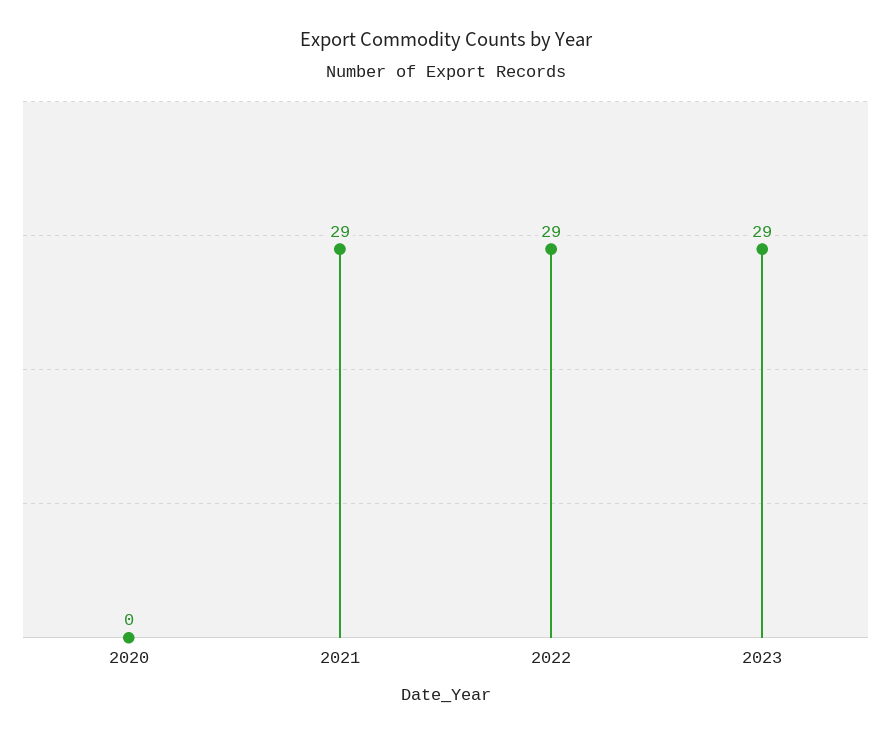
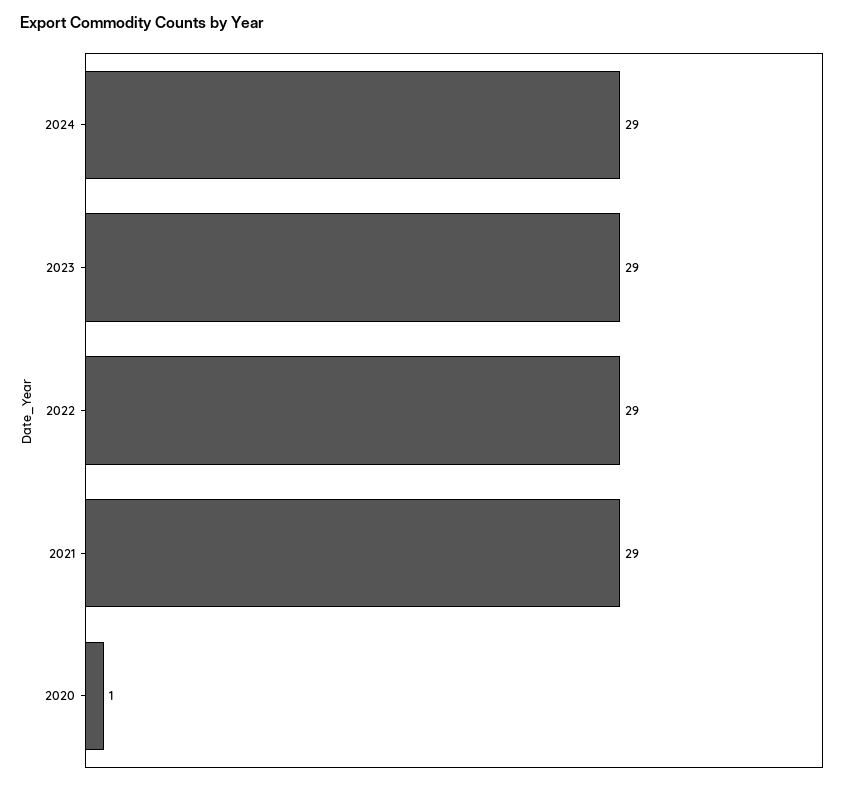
2020: 0 -> 1
2024: none -> 29

